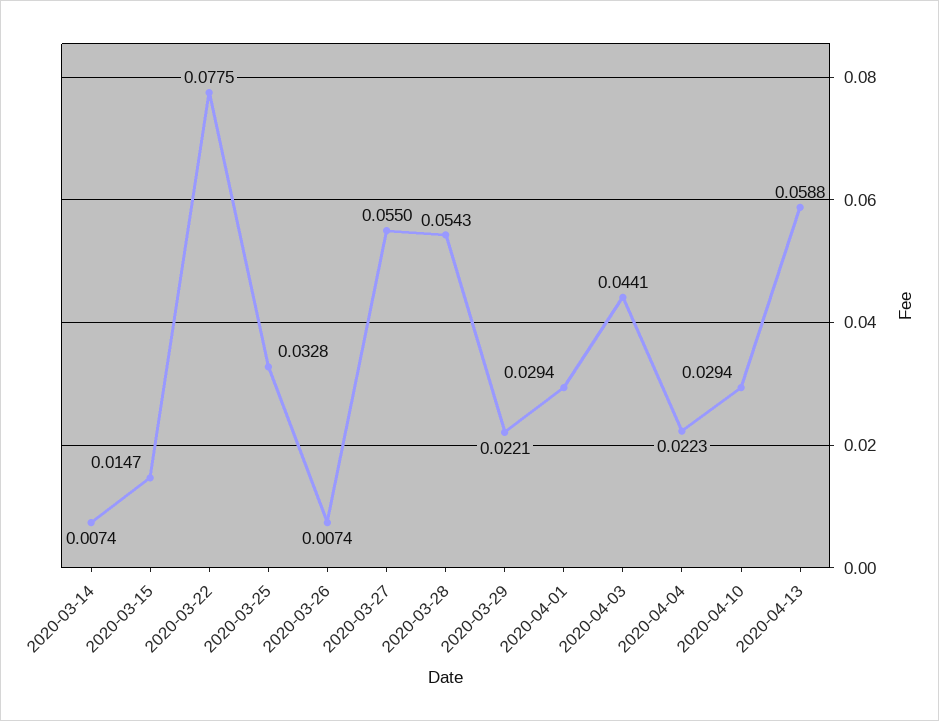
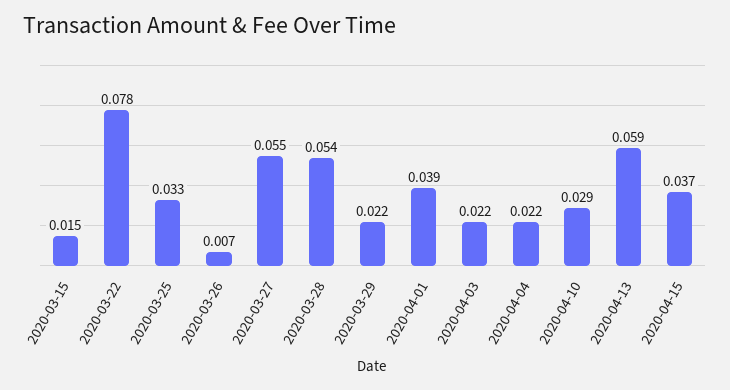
2020-03-14: 0.0074 -> none
2020-04-01: 0.0294 -> 0.039
2020-04-03: 0.0441 -> 0.022
2020-04-15: none -> 0.037

